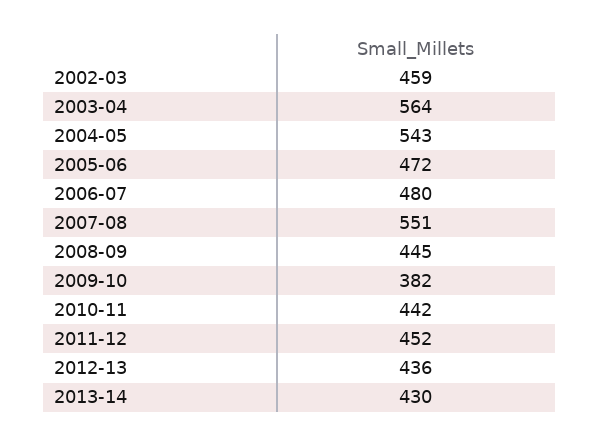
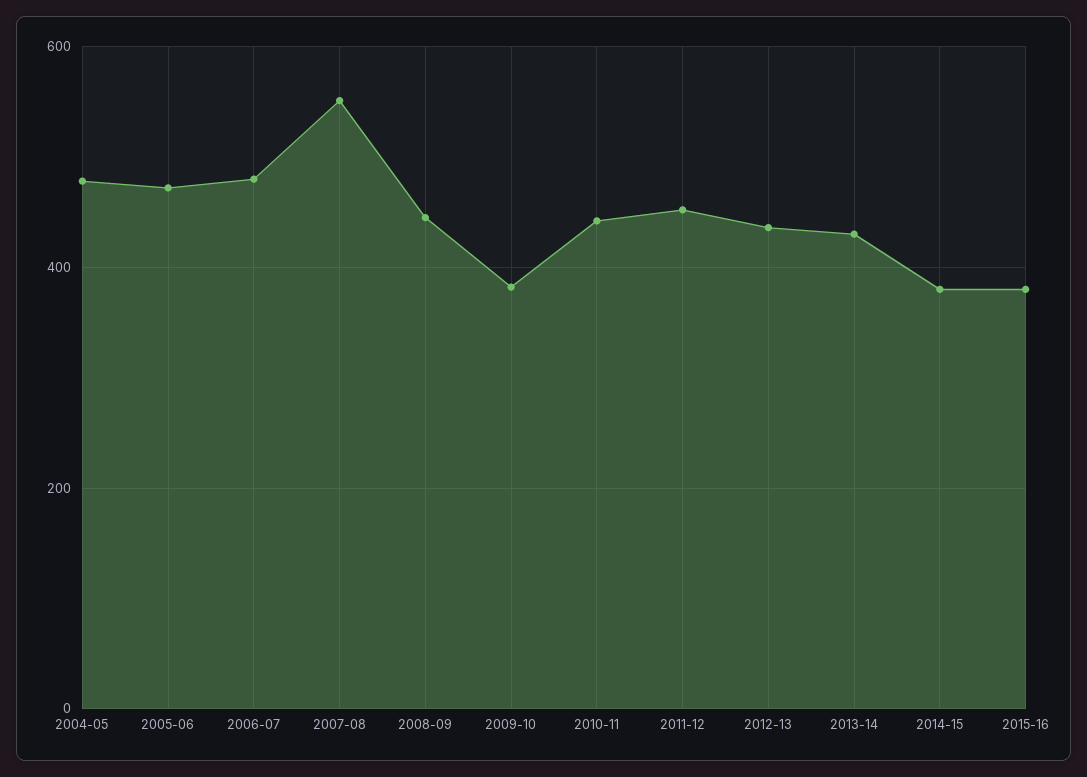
2002-03: 459 -> none
2003-04: 564 -> none
2004-05: 543 -> 480
2014-15: none -> 380
2015-16: none -> 380

